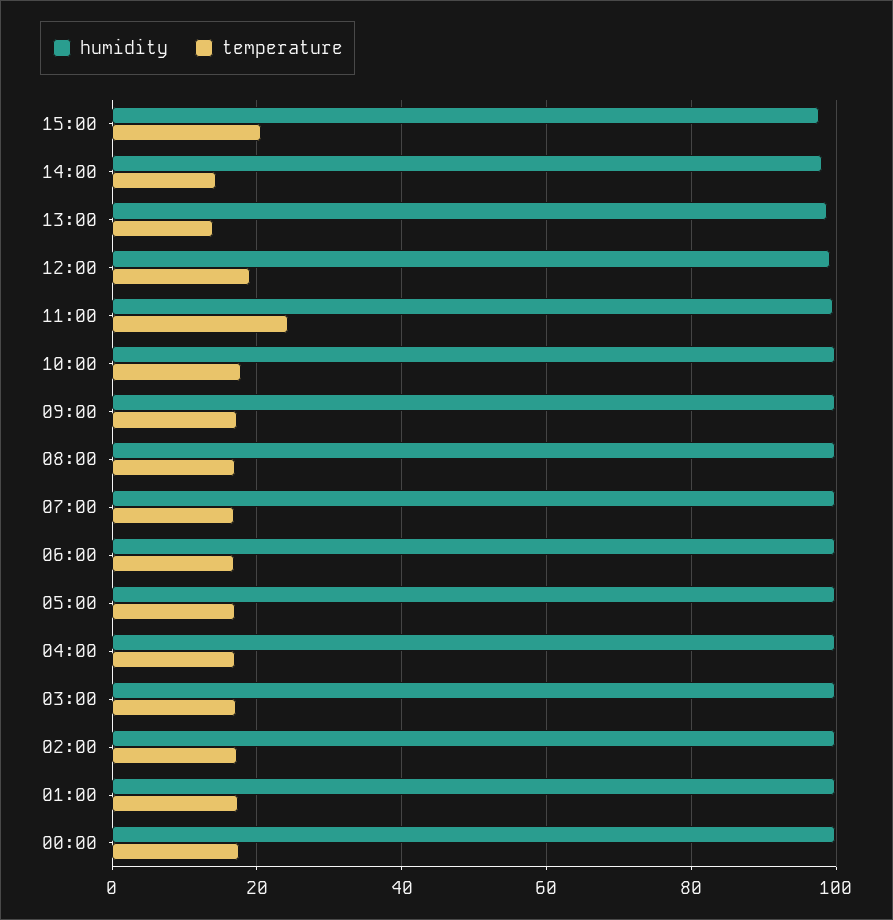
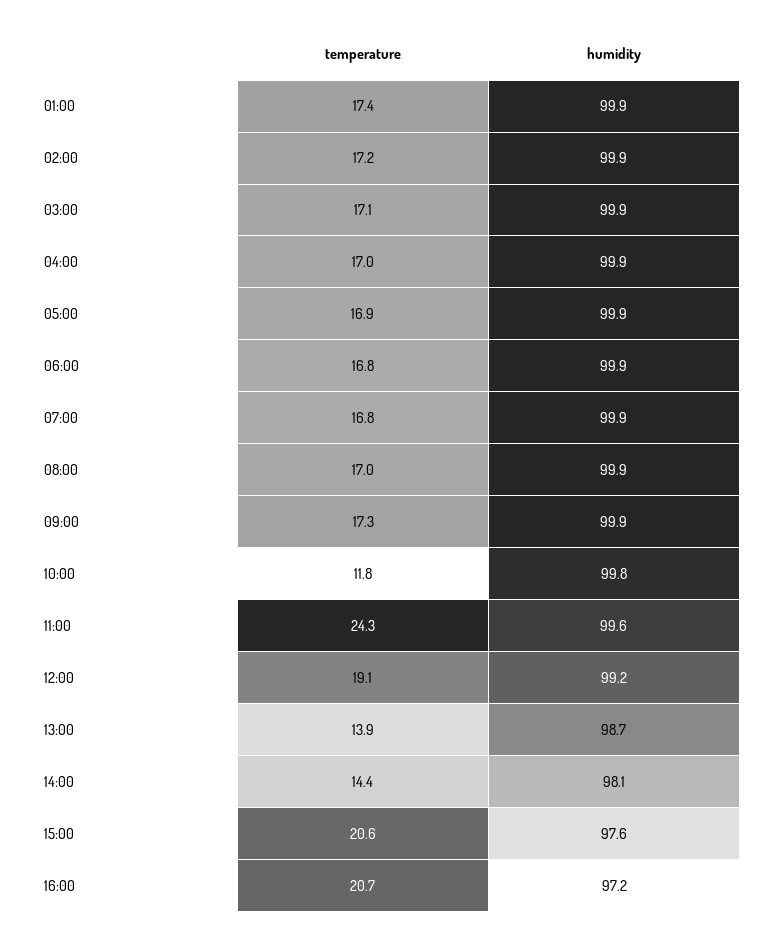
temperature, 10:00: 18 -> 11.8
humidity, 00:00: 100 -> none
temperature, 00:00: 18 -> none
temperature, 16:00: none -> 20.7
humidity, 16:00: none -> 97.2

